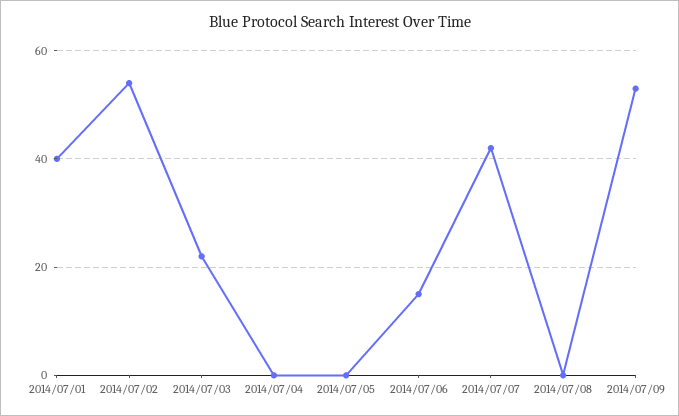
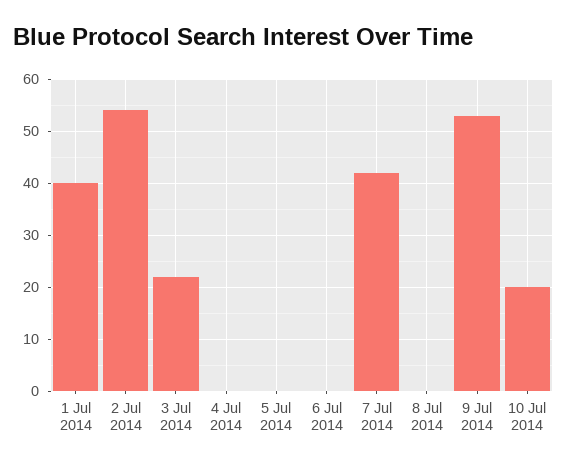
2014/07/06: 15 -> 0
10 Jul 2014: none -> 20

